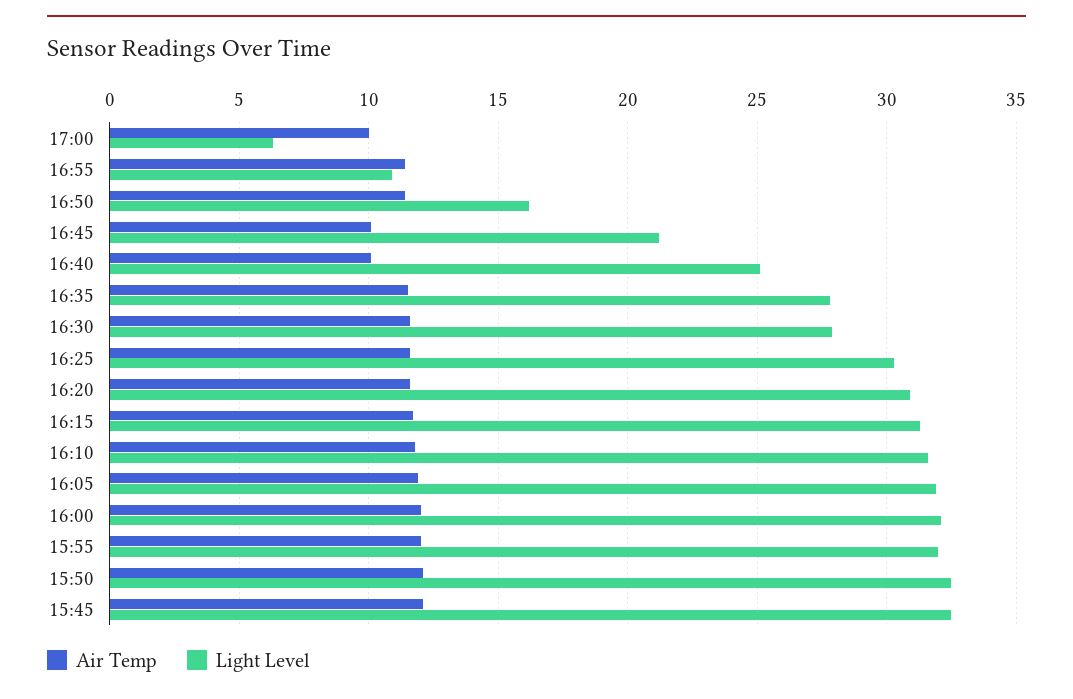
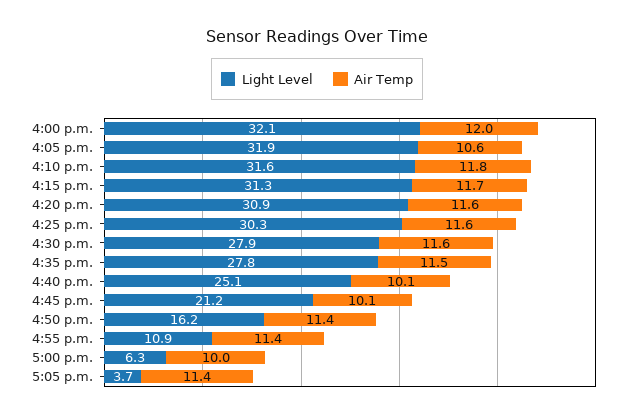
Air Temp, 16:05: 12 -> 10.6
Air Temp, 15:55: 12 -> none
Light Level, 15:55: 32 -> none
Air Temp, 15:50: 12 -> none
Light Level, 15:50: 32.5 -> none
Air Temp, 15:45: 12 -> none
Light Level, 15:45: 32.5 -> none
Light Level, 5:05 p.m.: none -> 3.7
Air Temp, 5:05 p.m.: none -> 11.4

